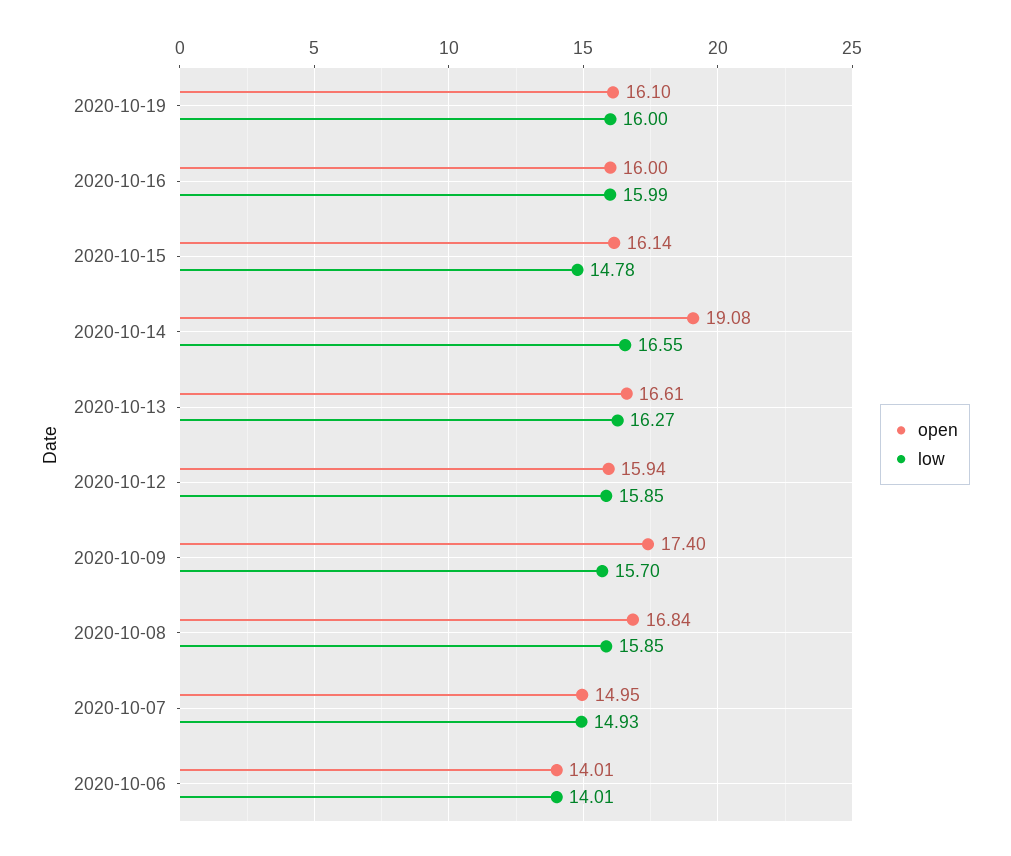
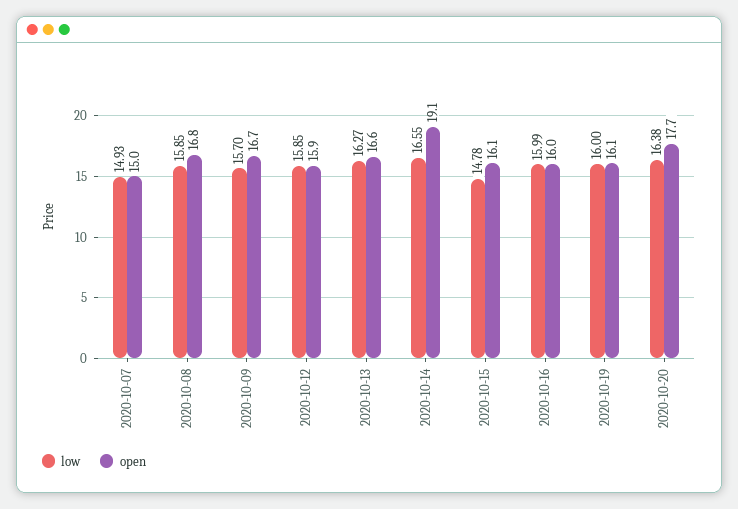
open, 2020-10-09: 17.4 -> 16.7
open, 2020-10-06: 14.01 -> none
low, 2020-10-06: 14.01 -> none
low, 2020-10-20: none -> 16.38
open, 2020-10-20: none -> 17.7

